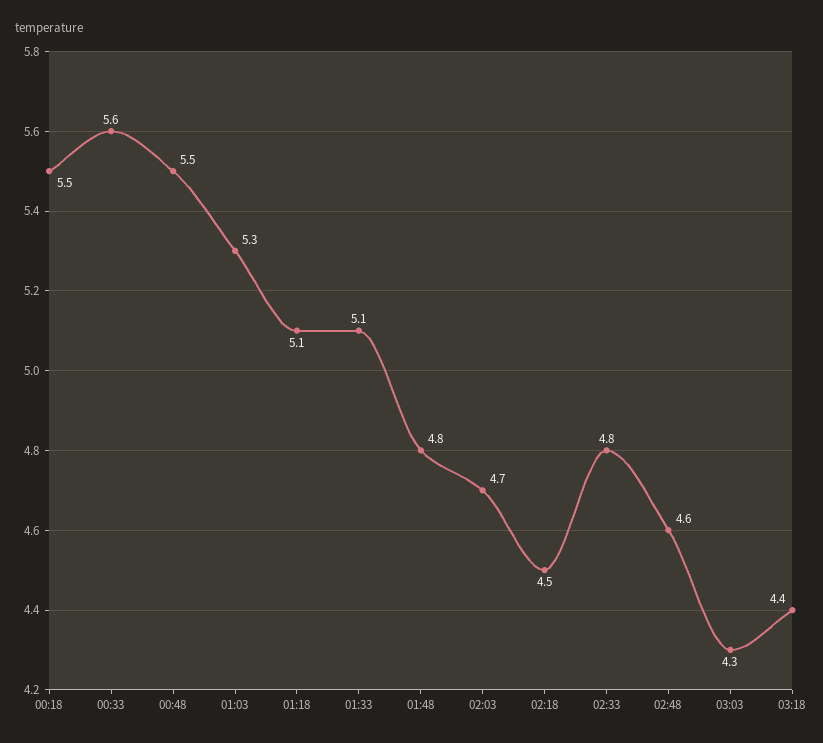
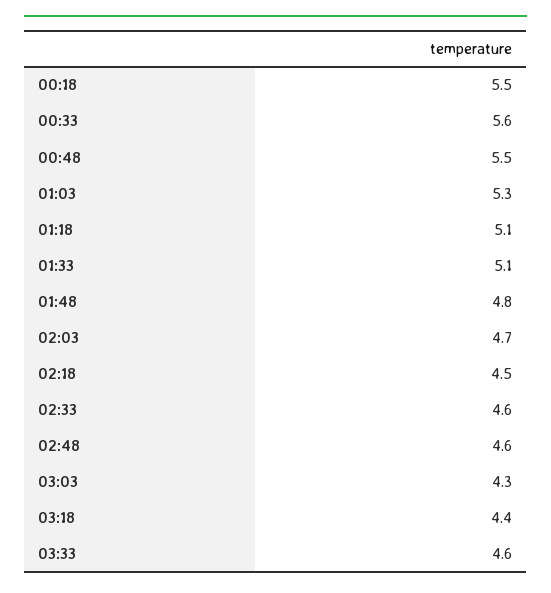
02:33: 4.8 -> 4.6
03:33: none -> 4.6

